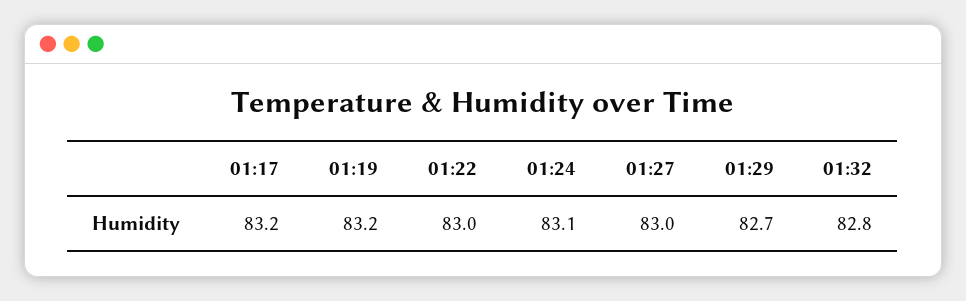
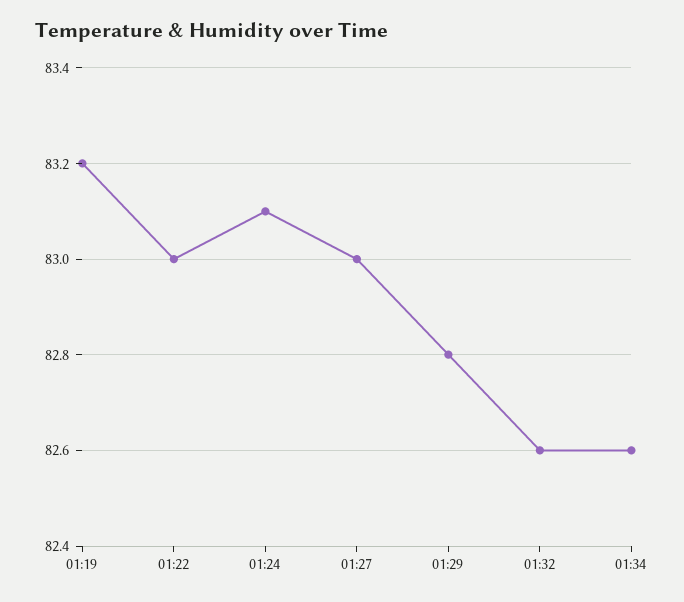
01:17: 83.2 -> none
01:29: 82.7 -> 82.8
01:32: 82.8 -> 82.6
01:34: none -> 82.6

